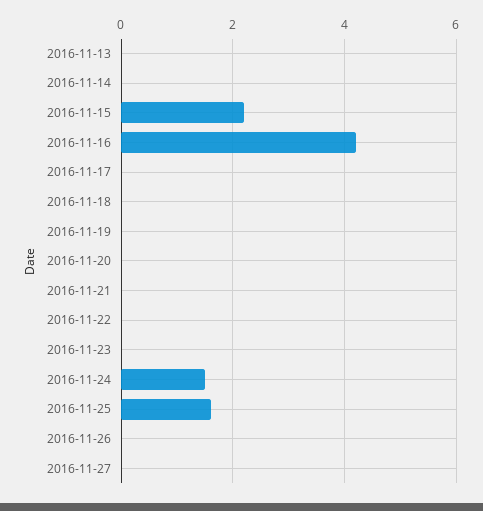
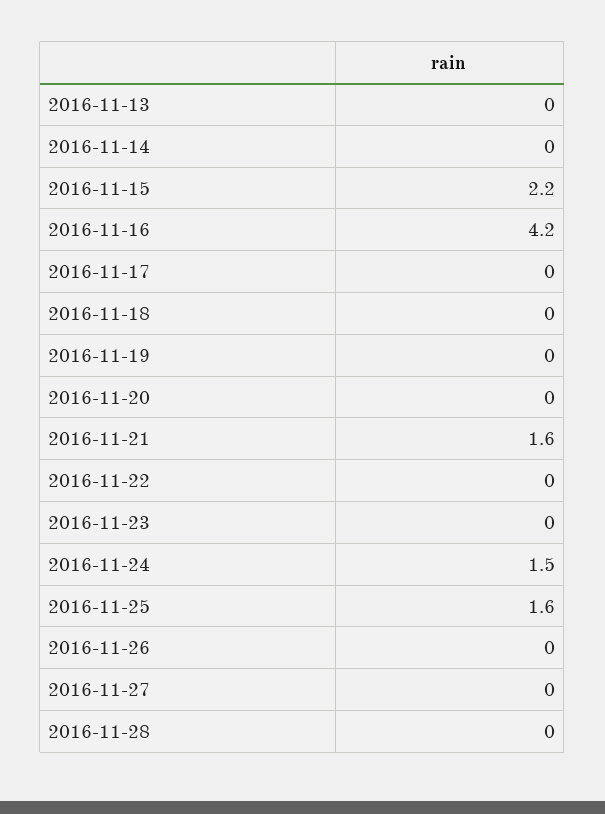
2016-11-21: 0 -> 1.6
2016-11-28: none -> 0

